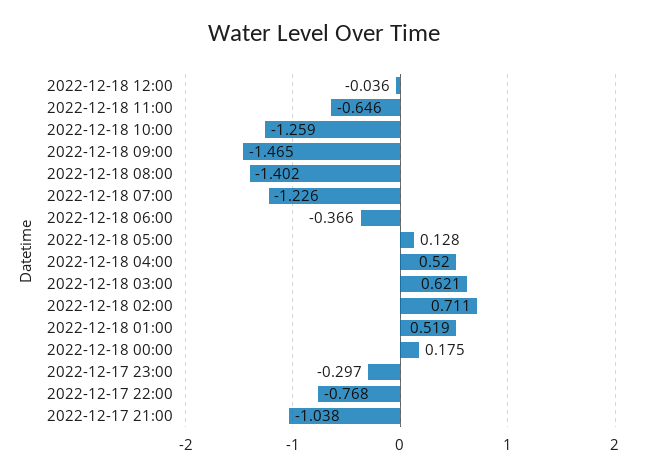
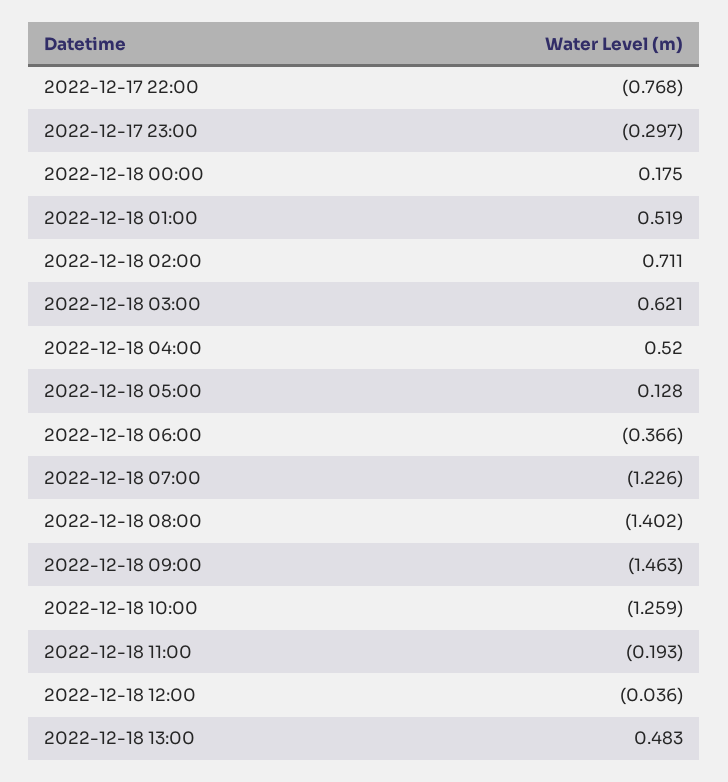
2022-12-18 11:00: -0.646 -> -0.193
2022-12-18 09:00: -1.465 -> -1.463
2022-12-17 21:00: -1.038 -> none
2022-12-18 13:00: none -> 0.483

